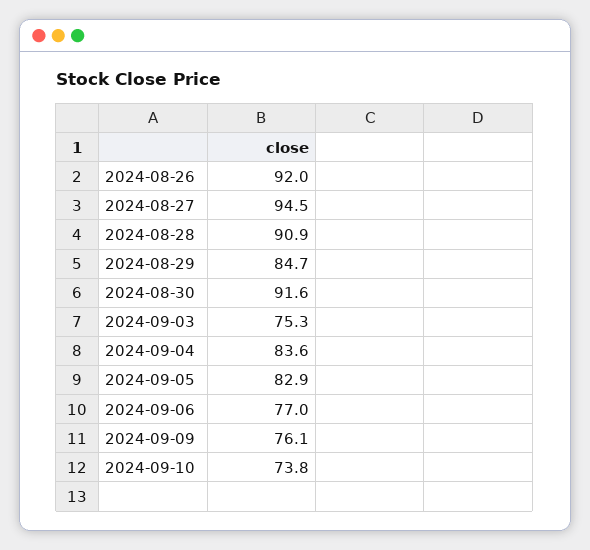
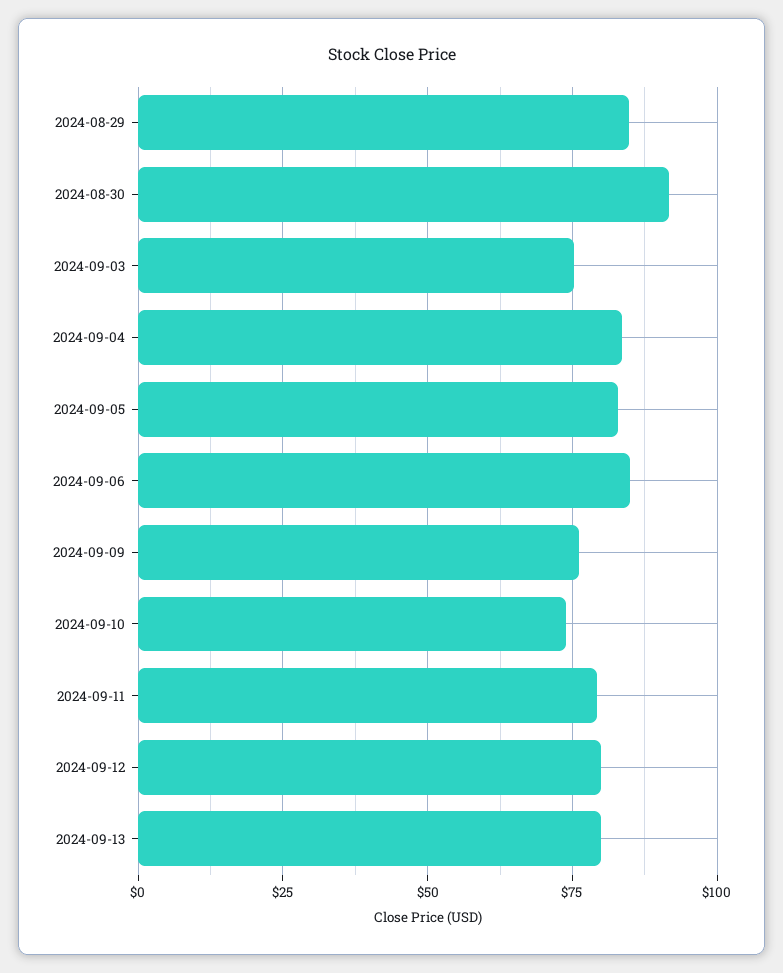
2024-08-26: 92 -> none
2024-08-27: 94.5 -> none
2024-08-28: 90.9 -> none
2024-09-06: 77 -> 85
2024-09-11: none -> 80
2024-09-12: none -> 80
2024-09-13: none -> 80

